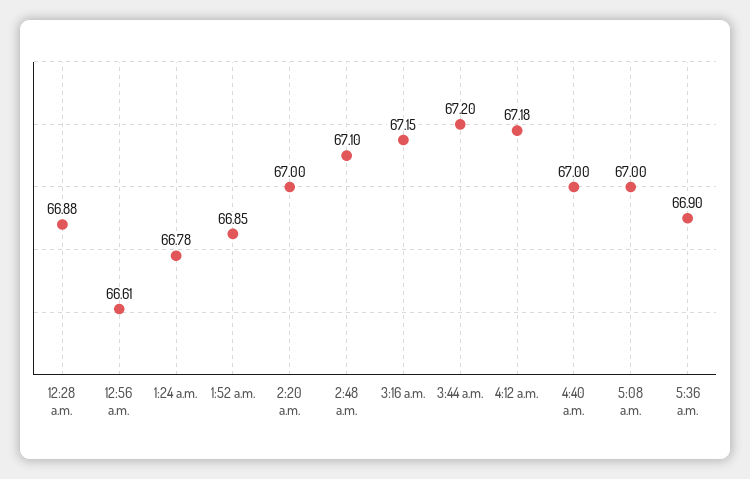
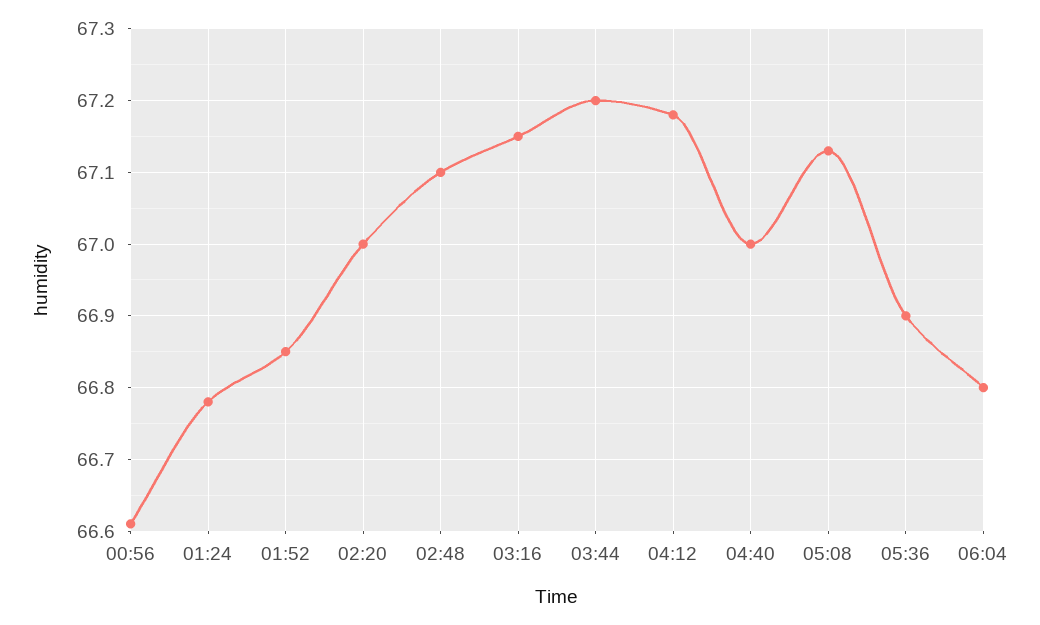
12:28 a.m.: 66.88 -> none
5:08 a.m.: 67 -> 67.13
06:04: none -> 66.8

